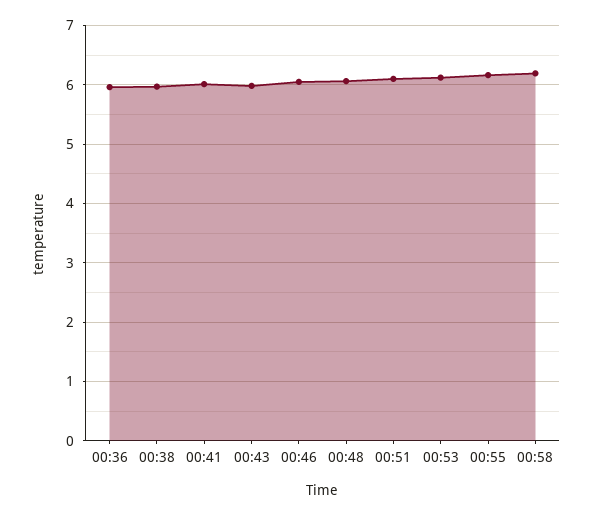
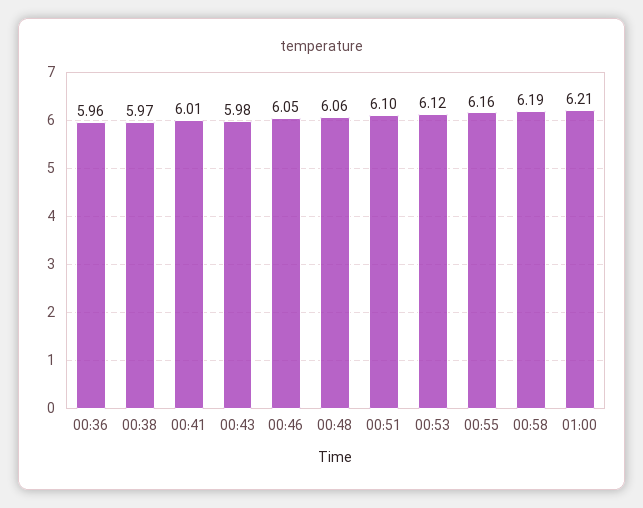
01:00: none -> 6.21

